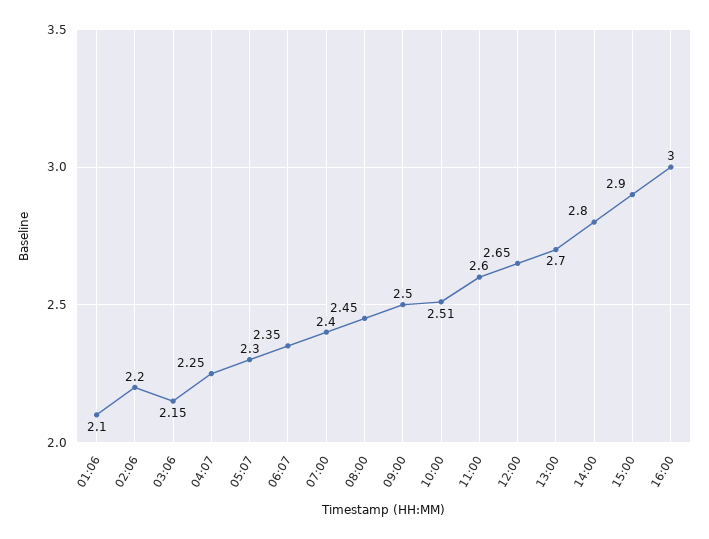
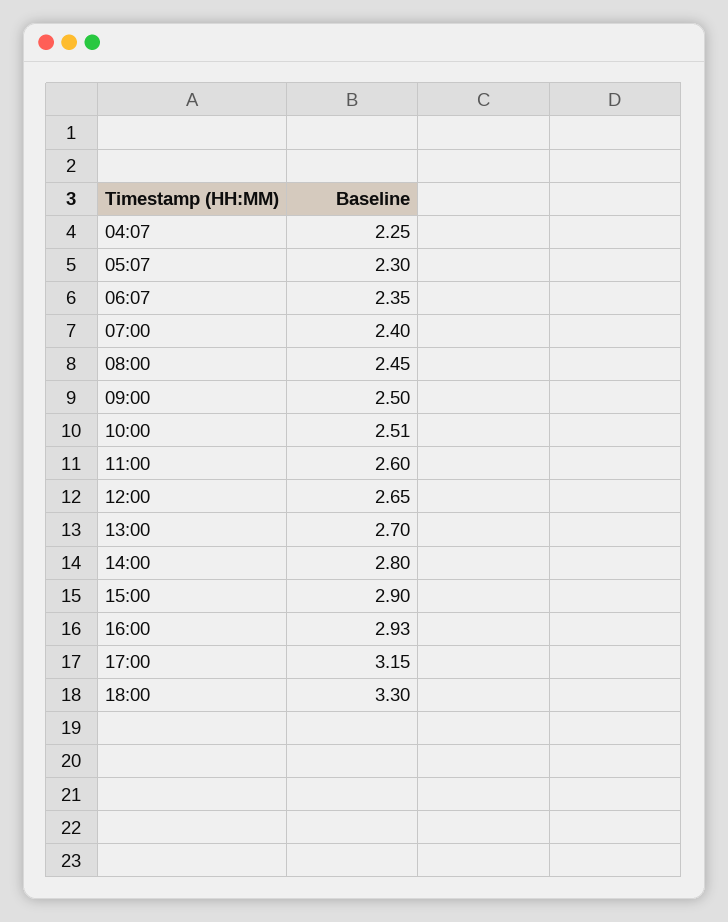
01:06: 2.1 -> none
02:06: 2.2 -> none
03:06: 2.15 -> none
16:00: 3 -> 2.93
17:00: none -> 3.15
18:00: none -> 3.3

